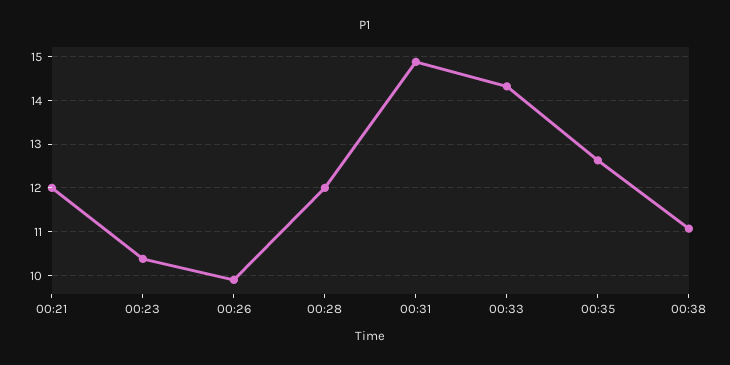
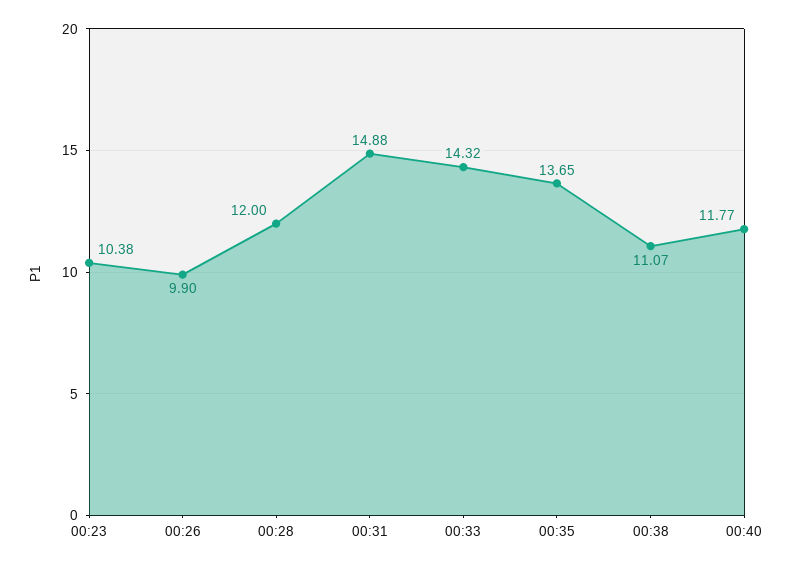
00:21: 12 -> none
00:35: 12.6 -> 13.65
00:40: none -> 11.77

